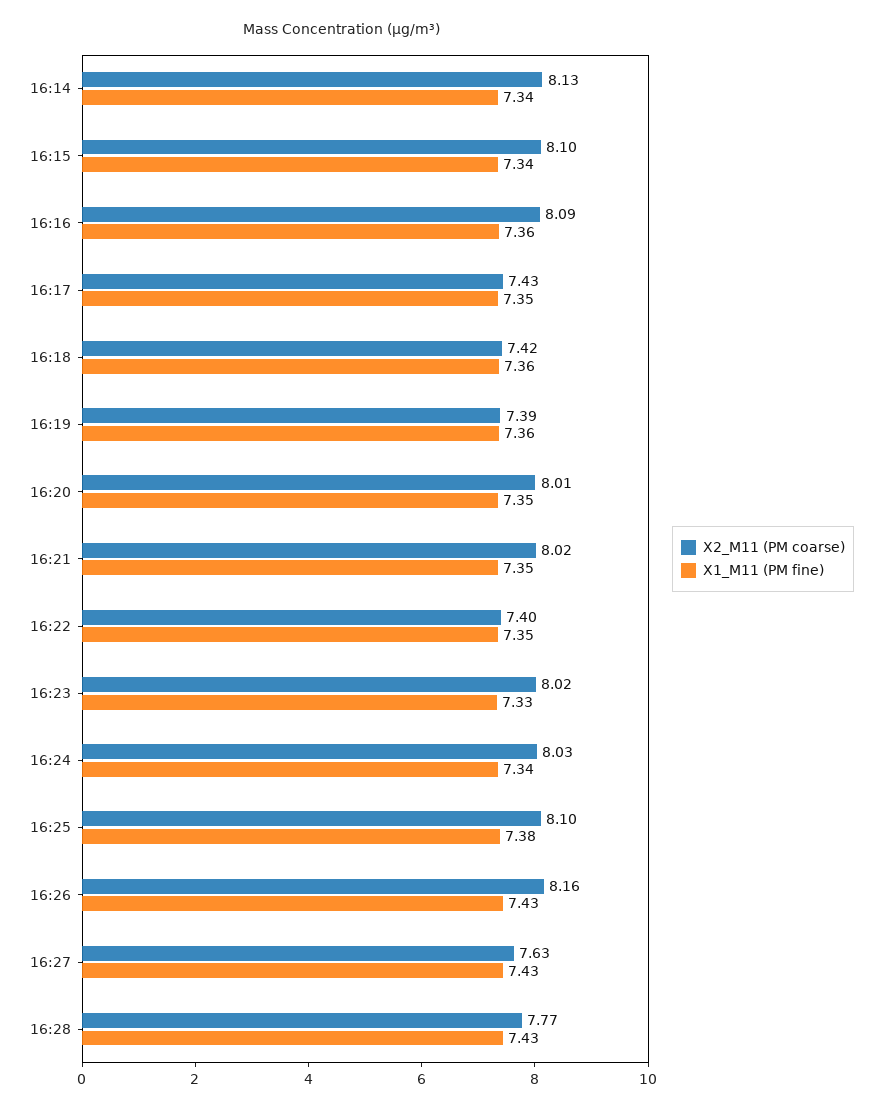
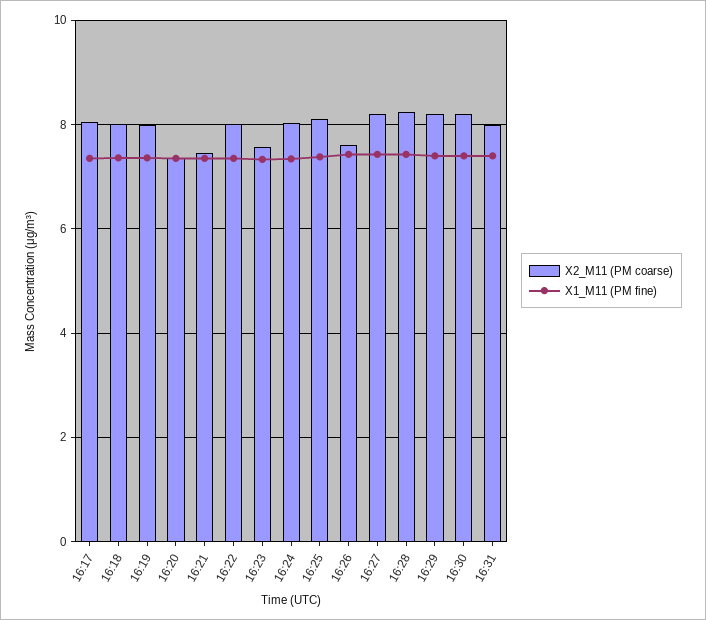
X2_M11 (PM coarse), 16:14: 8.13 -> none
X1_M11 (PM fine), 16:14: 7.34 -> none
X2_M11 (PM coarse), 16:15: 8.1 -> none
X1_M11 (PM fine), 16:15: 7.34 -> none
X2_M11 (PM coarse), 16:16: 8.09 -> none
X1_M11 (PM fine), 16:16: 7.36 -> none
X2_M11 (PM coarse), 16:17: 7.43 -> 8
X2_M11 (PM coarse), 16:18: 7.42 -> 8
X2_M11 (PM coarse), 16:19: 7.39 -> 8
X2_M11 (PM coarse), 16:20: 8.01 -> 7.4
X2_M11 (PM coarse), 16:21: 8.02 -> 7.4
X2_M11 (PM coarse), 16:22: 7.4 -> 8
X2_M11 (PM coarse), 16:23: 8.02 -> 7.6
X2_M11 (PM coarse), 16:26: 8.16 -> 7.6
X2_M11 (PM coarse), 16:27: 7.63 -> 8.2
X2_M11 (PM coarse), 16:28: 7.77 -> 8.2
X2_M11 (PM coarse), 16:29: none -> 8.2
X1_M11 (PM fine), 16:29: none -> 7.4
X2_M11 (PM coarse), 16:30: none -> 8.2
X1_M11 (PM fine), 16:30: none -> 7.4
X2_M11 (PM coarse), 16:31: none -> 8
X1_M11 (PM fine), 16:31: none -> 7.4

